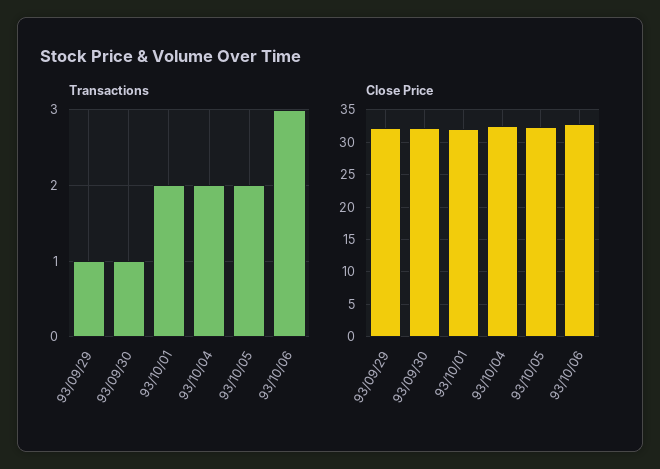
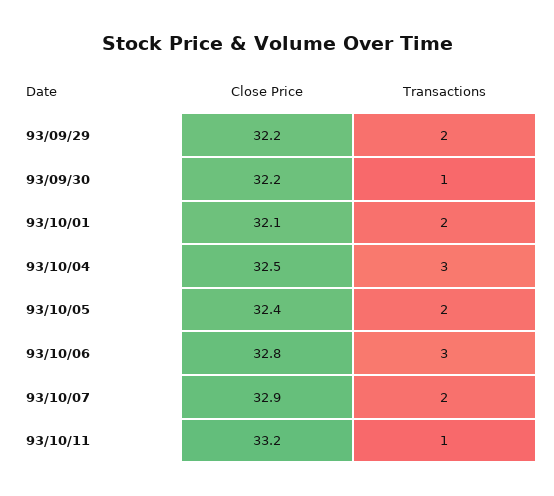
Transactions, 93/09/29: 1 -> 2
Transactions, 93/10/04: 2 -> 3
Close Price, 93/10/07: none -> 32.9
Transactions, 93/10/07: none -> 2
Close Price, 93/10/11: none -> 33.2
Transactions, 93/10/11: none -> 1

